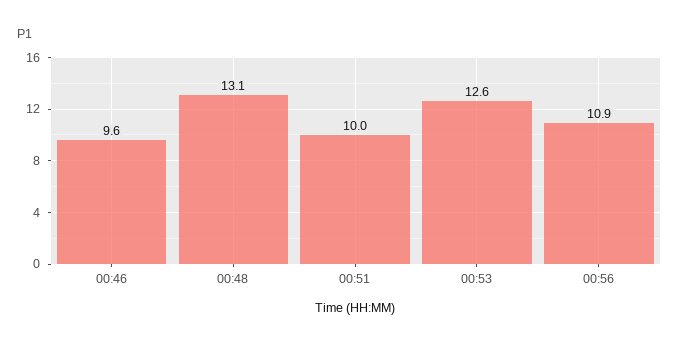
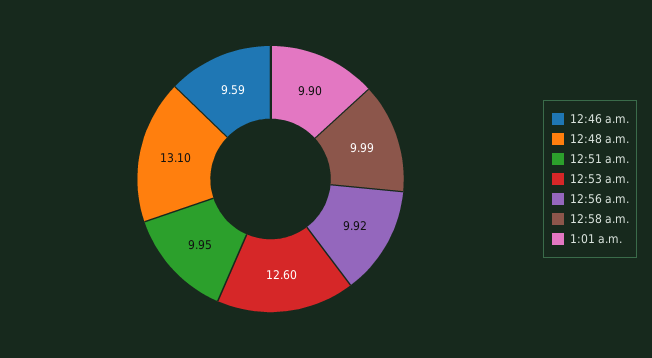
00:56: 10.9 -> 9.92
12:58 a.m.: none -> 9.99
1:01 a.m.: none -> 9.9

